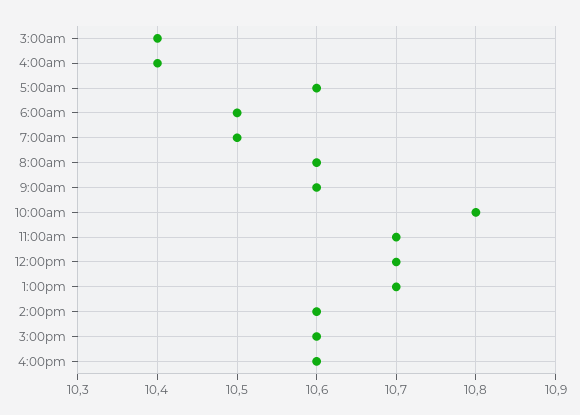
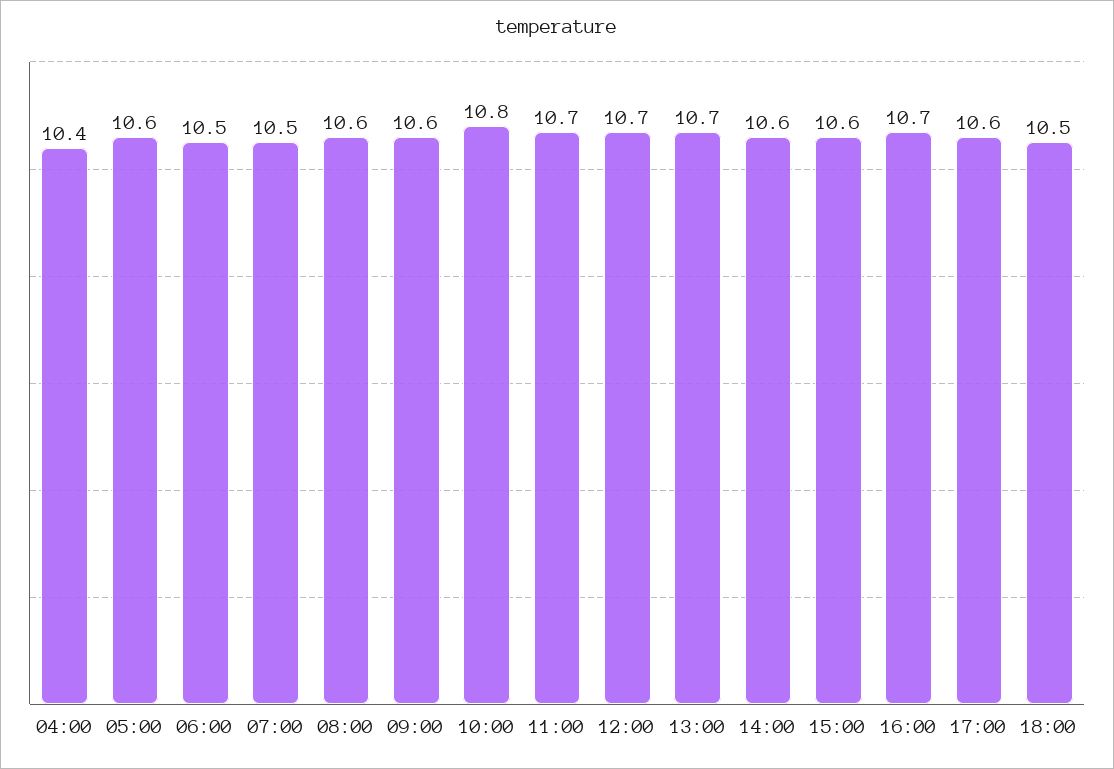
3:00am: 10.4 -> none
4:00pm: 10.6 -> 10.7
17:00: none -> 10.6
18:00: none -> 10.5

